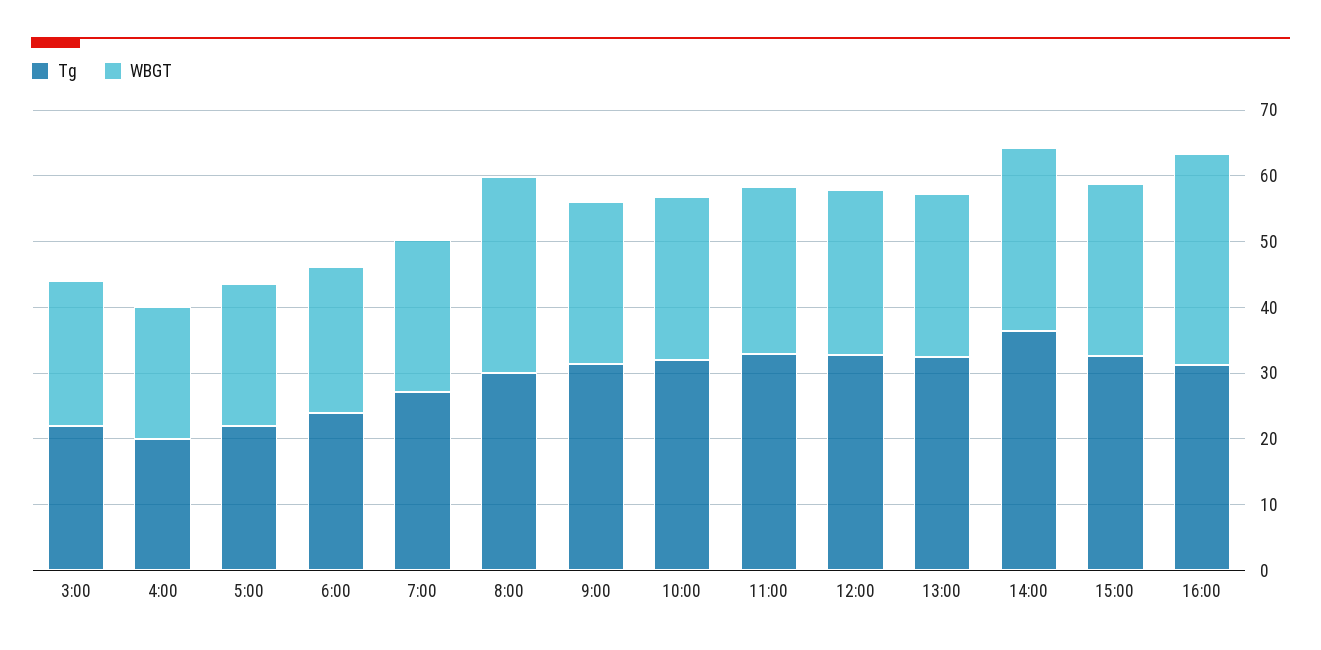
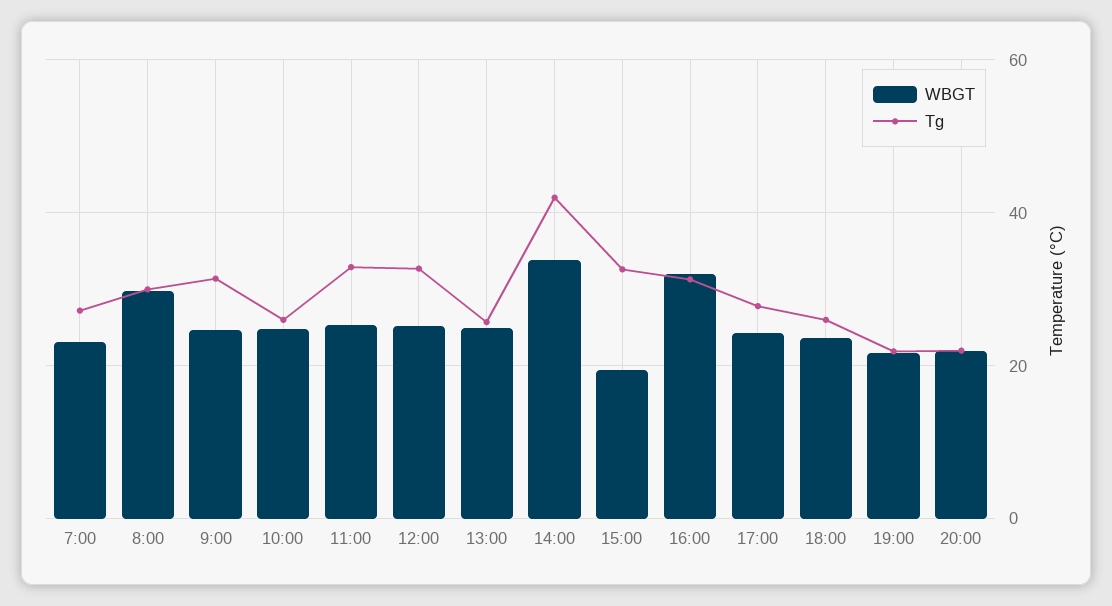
Tg, 3:00: 22 -> none
WBGT, 3:00: 22 -> none
Tg, 4:00: 20 -> none
WBGT, 4:00: 20 -> none
Tg, 5:00: 22 -> none
WBGT, 5:00: 22 -> none
Tg, 6:00: 24 -> none
WBGT, 6:00: 22 -> none
Tg, 10:00: 32 -> 26
Tg, 13:00: 32 -> 26
Tg, 14:00: 36 -> 42
WBGT, 14:00: 28 -> 34
WBGT, 15:00: 26 -> 20
WBGT, 17:00: none -> 24
Tg, 17:00: none -> 28
WBGT, 18:00: none -> 24
Tg, 18:00: none -> 26
WBGT, 19:00: none -> 22
Tg, 19:00: none -> 22
WBGT, 20:00: none -> 22
Tg, 20:00: none -> 22

